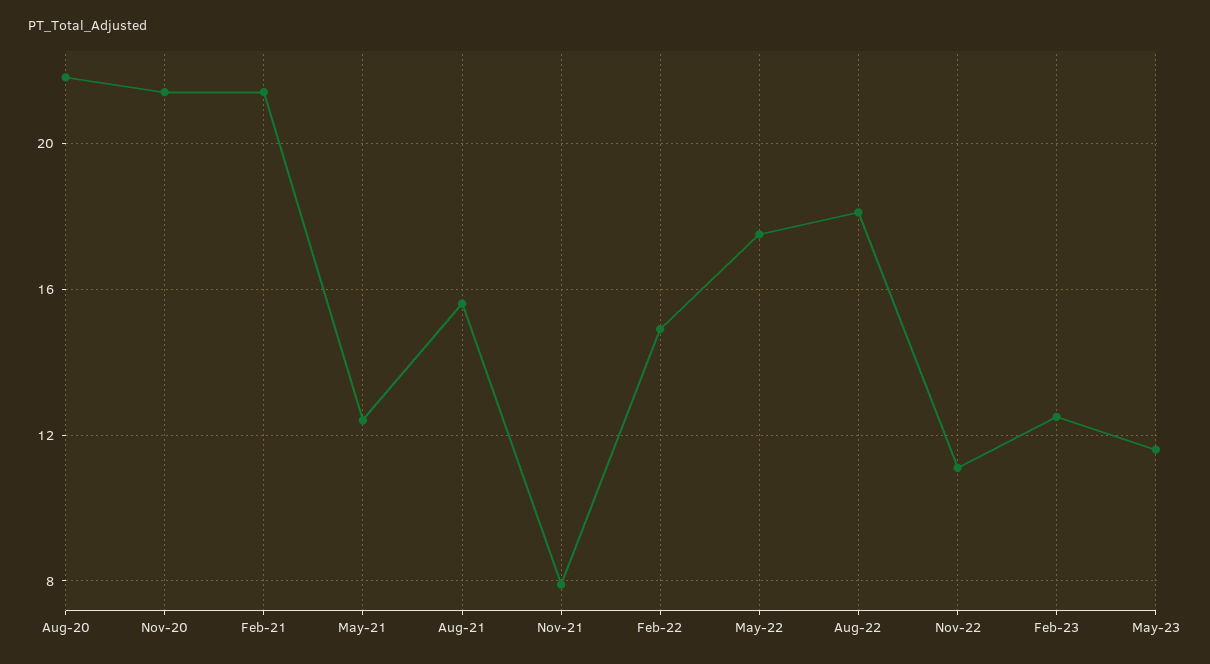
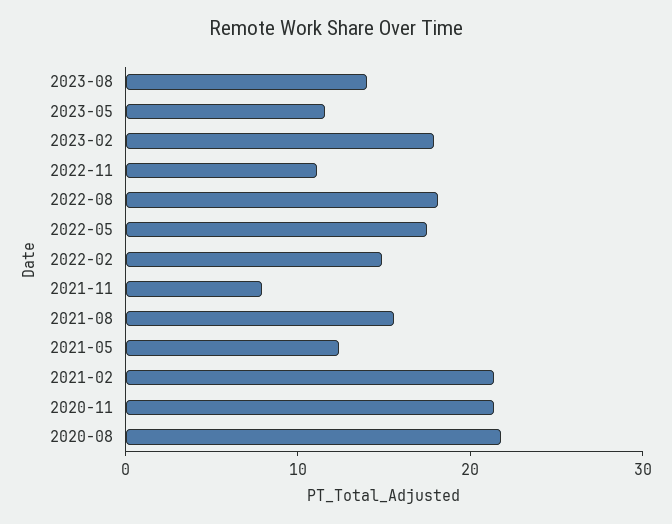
Feb-23: 12.5 -> 18
2023-08: none -> 14

